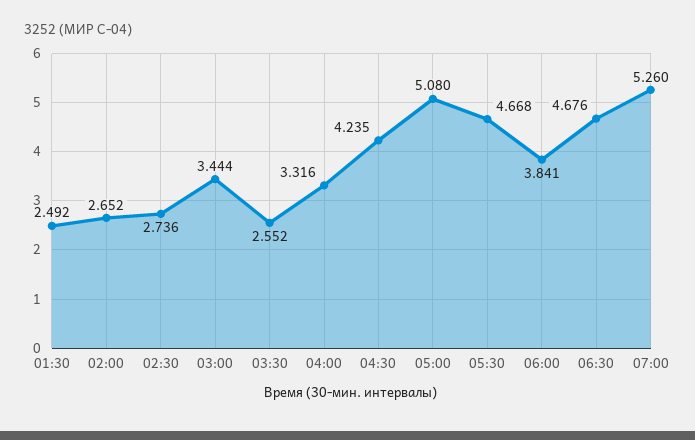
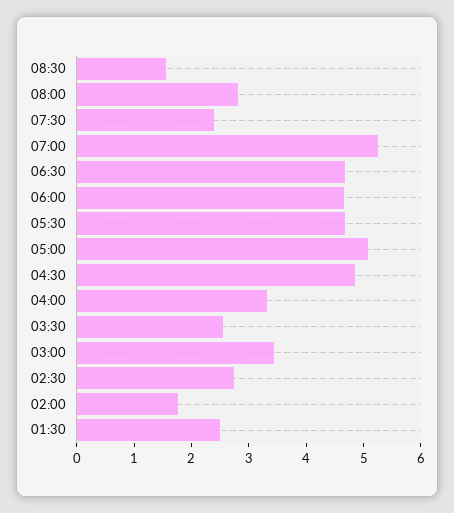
02:00: 2.652 -> 1.8
04:30: 4.235 -> 4.8
06:00: 3.841 -> 4.6
08:30: none -> 1.6
08:00: none -> 2.8
07:30: none -> 2.4

